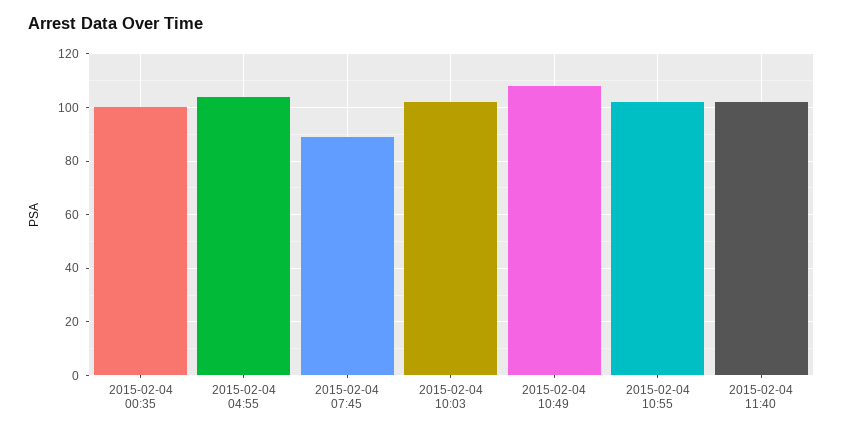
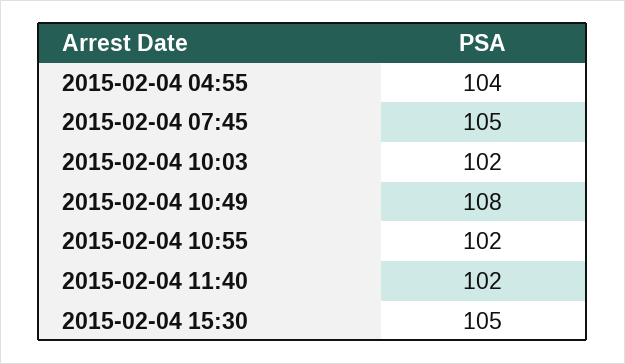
2015-02-04 00:35: 100 -> none
2015-02-04 07:45: 90 -> 105
2015-02-04 15:30: none -> 105

